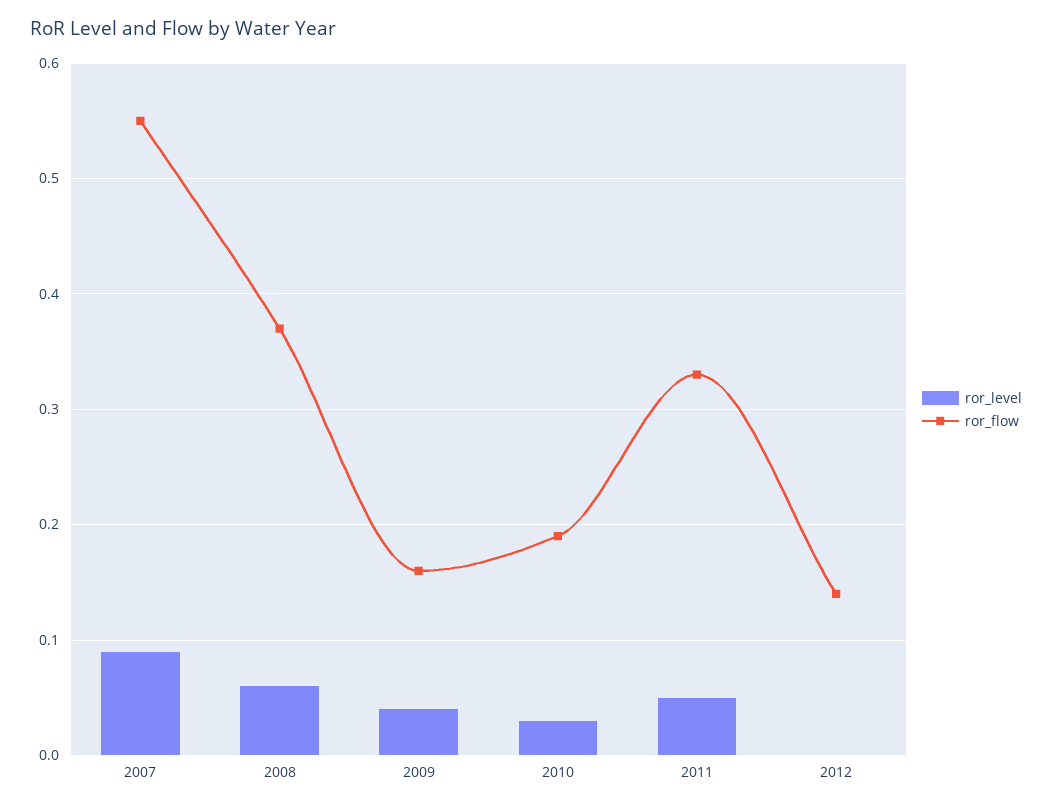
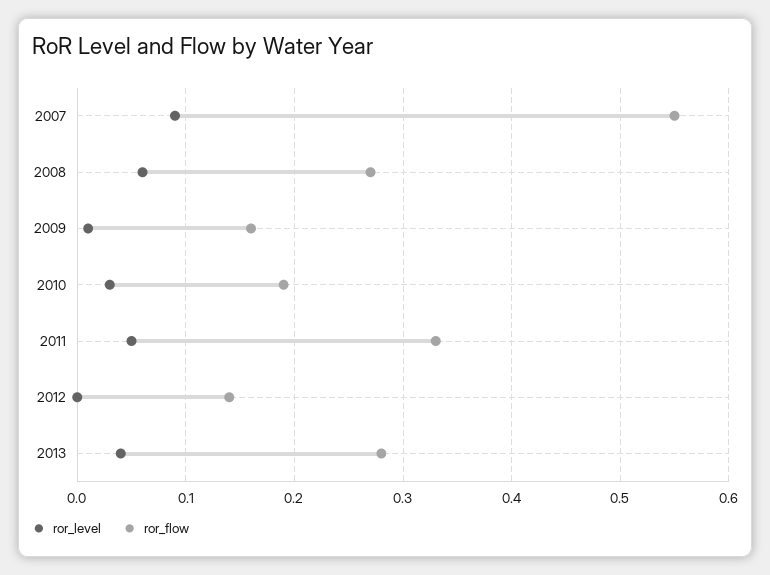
ror_flow, 2008: 0.37 -> 0.27
ror_level, 2009: 0.04 -> 0.01
ror_level, 2013: none -> 0.04
ror_flow, 2013: none -> 0.28

